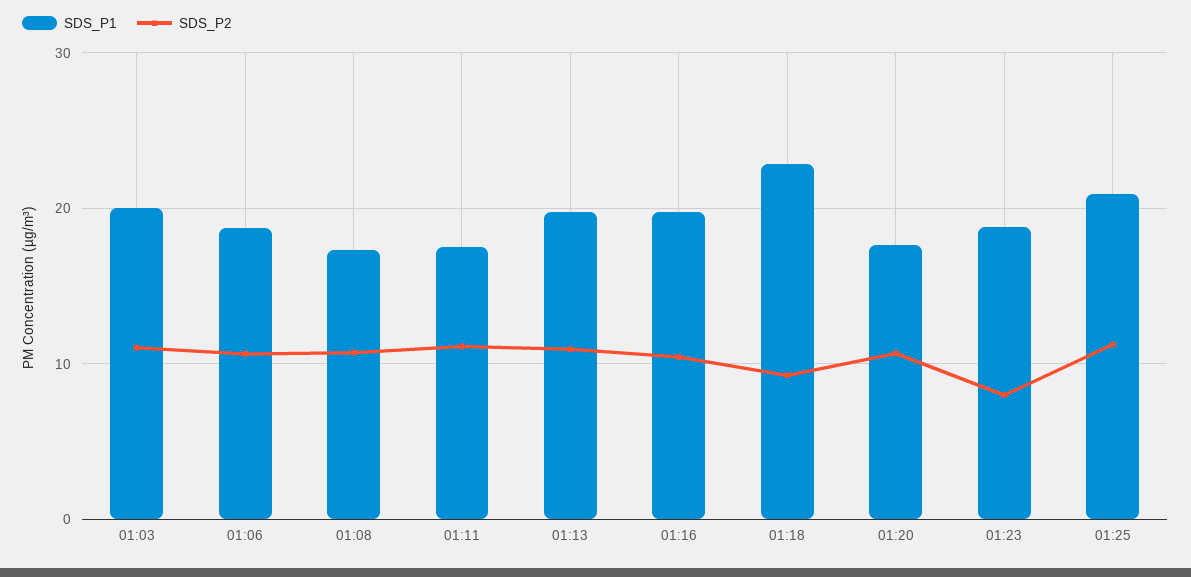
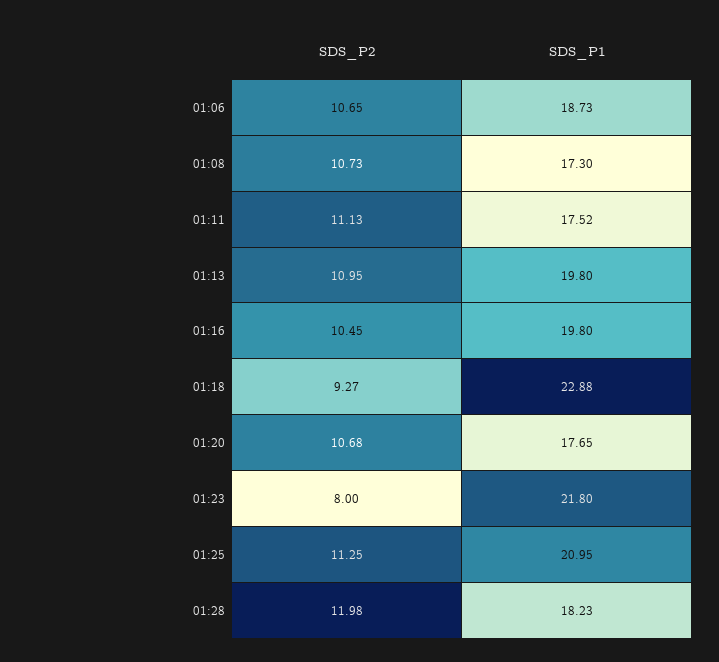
SDS_P1, 01:03: 20 -> none
SDS_P2, 01:03: 11 -> none
SDS_P1, 01:23: 19 -> 21.8
SDS_P2, 01:28: none -> 11.98
SDS_P1, 01:28: none -> 18.23

